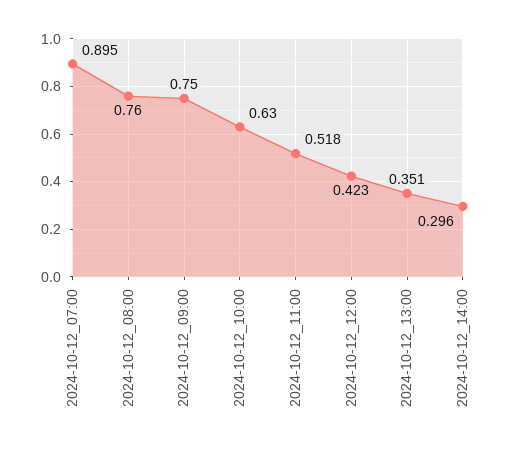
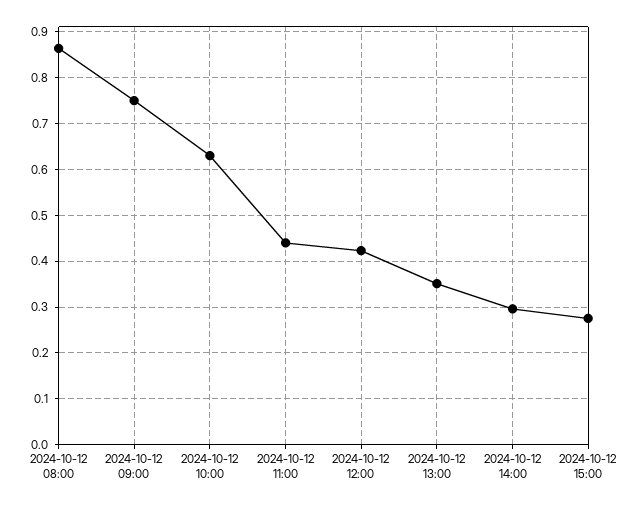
2024-10-12_07:00: 0.895 -> none
2024-10-12_08:00: 0.76 -> 0.86
2024-10-12_11:00: 0.518 -> 0.44
2024-10-12 15:00: none -> 0.28

